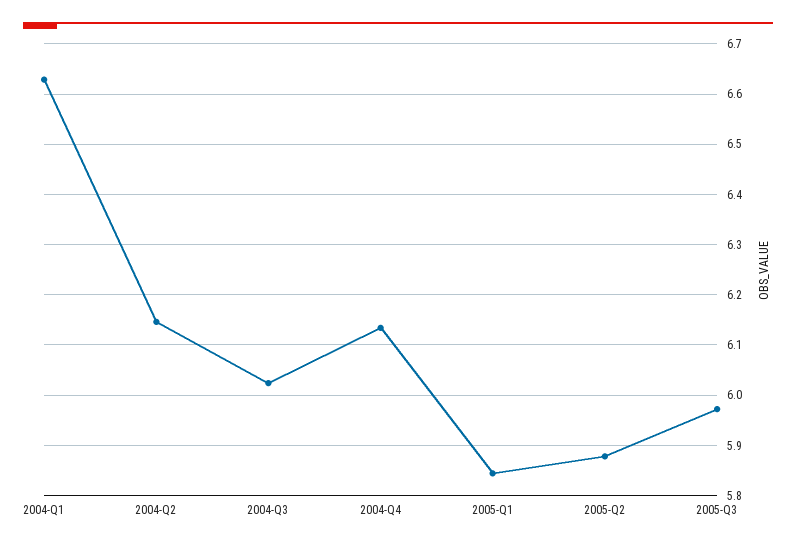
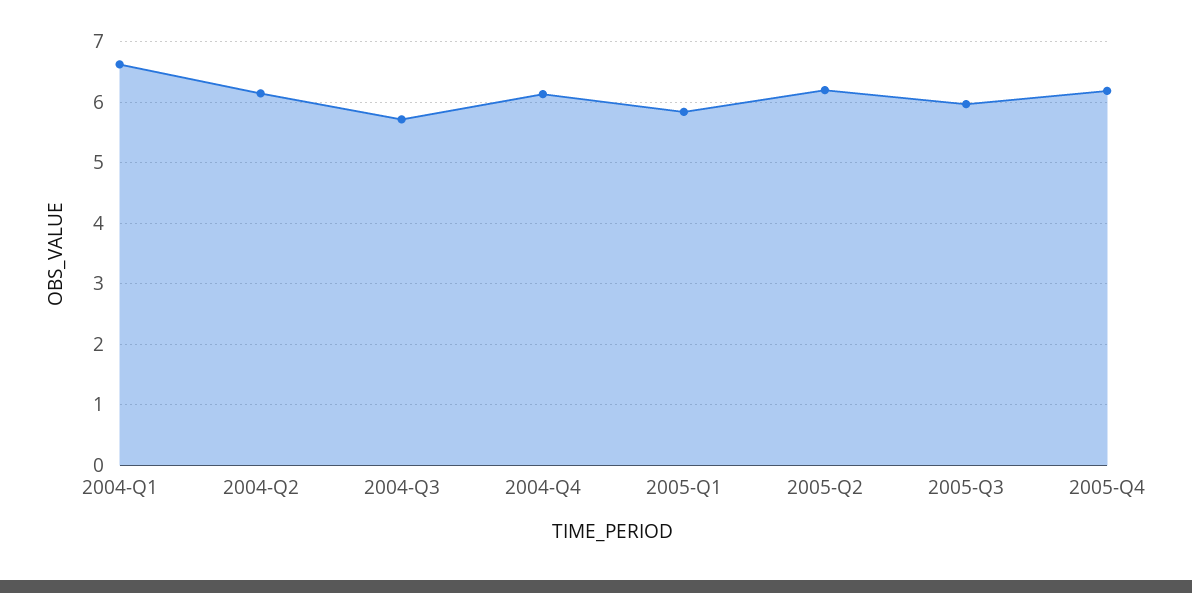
2004-Q3: 6.02 -> 5.7
2005-Q2: 5.88 -> 6.2
2005-Q4: none -> 6.2

